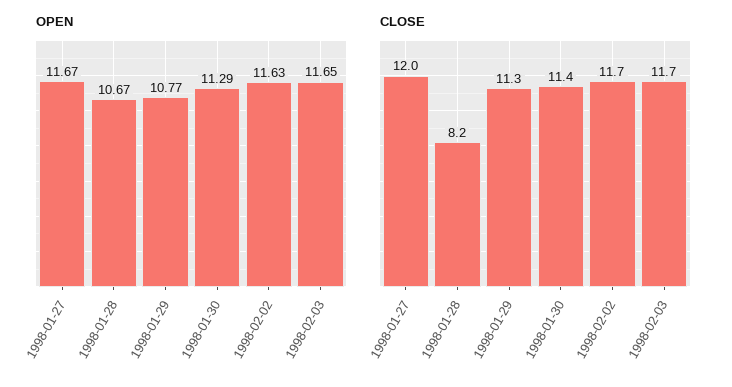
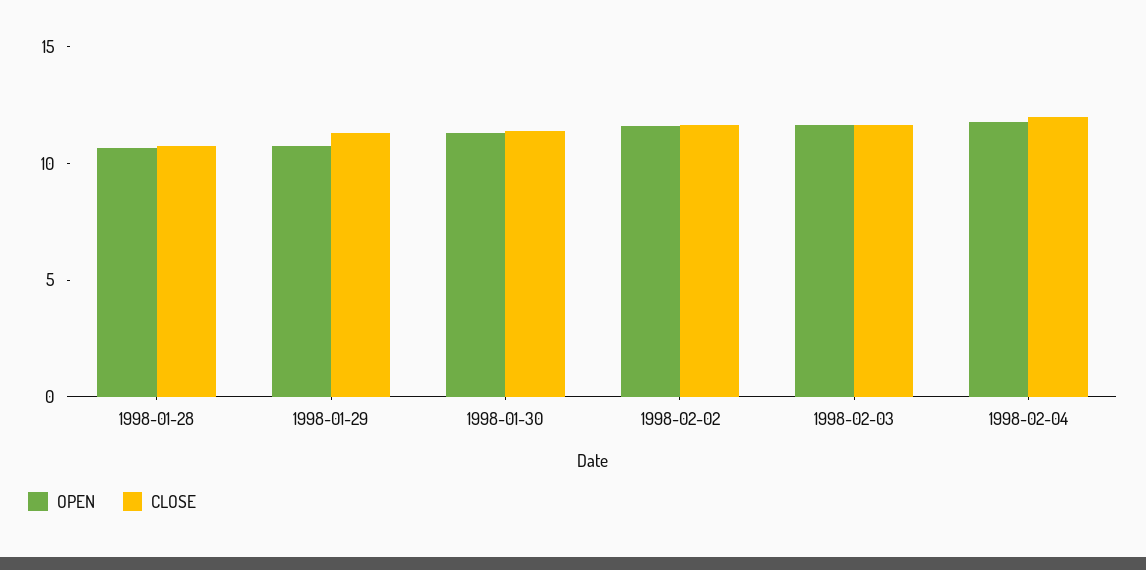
OPEN, 1998-01-27: 11.67 -> none
CLOSE, 1998-01-27: 12 -> none
CLOSE, 1998-01-28: 8.2 -> 11
OPEN, 1998-02-04: none -> 12
CLOSE, 1998-02-04: none -> 12

